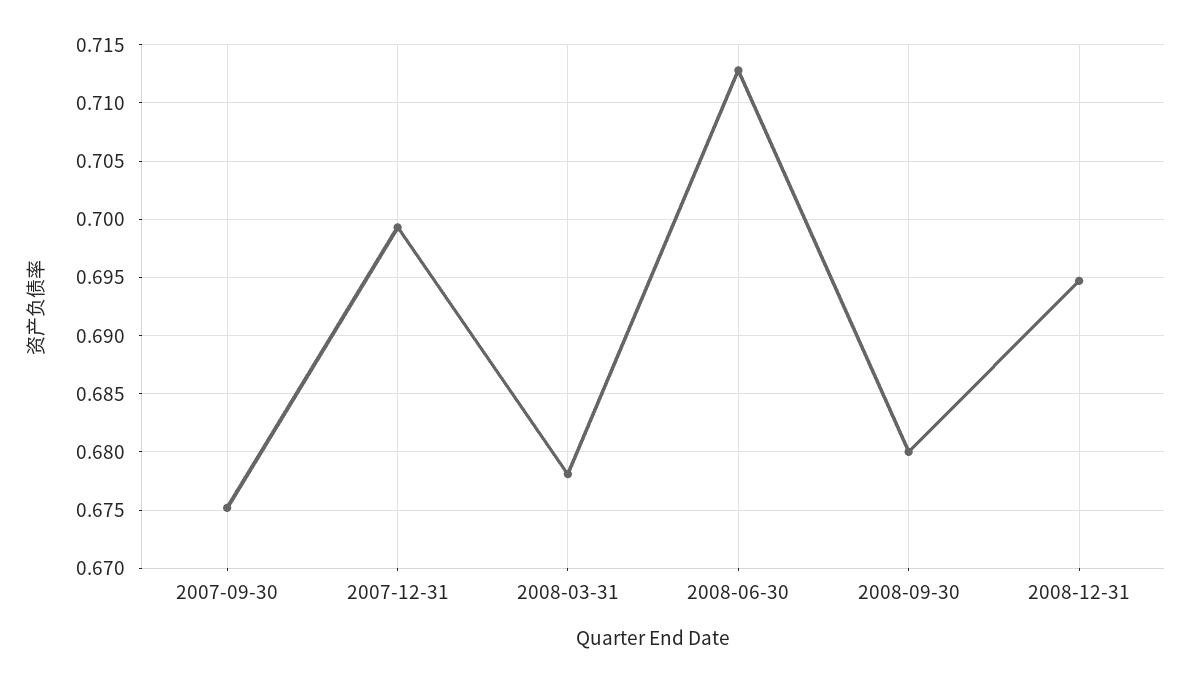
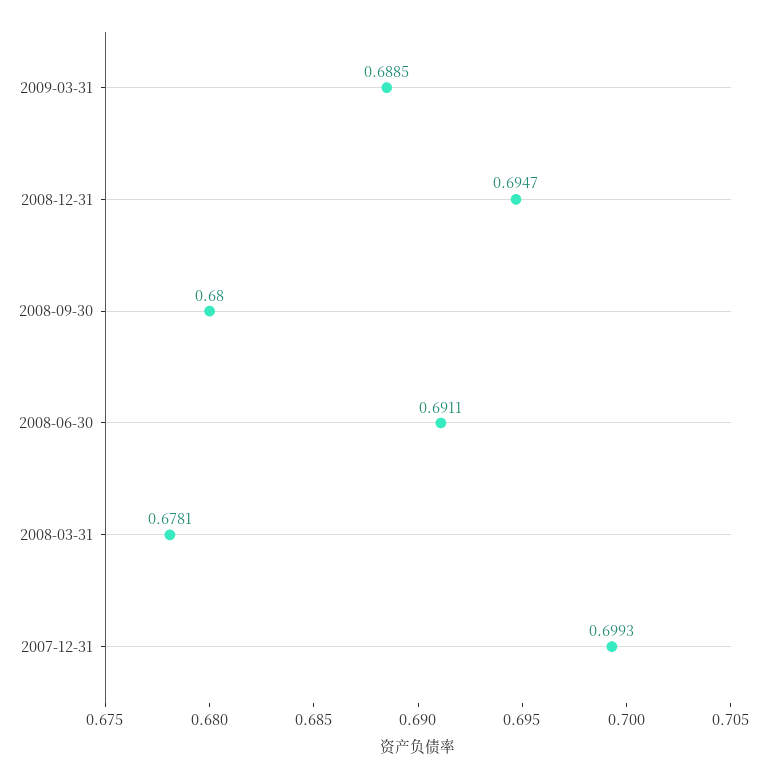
2007-09-30: 0.675 -> none
2008-06-30: 0.713 -> 0.6911
2009-03-31: none -> 0.6885

